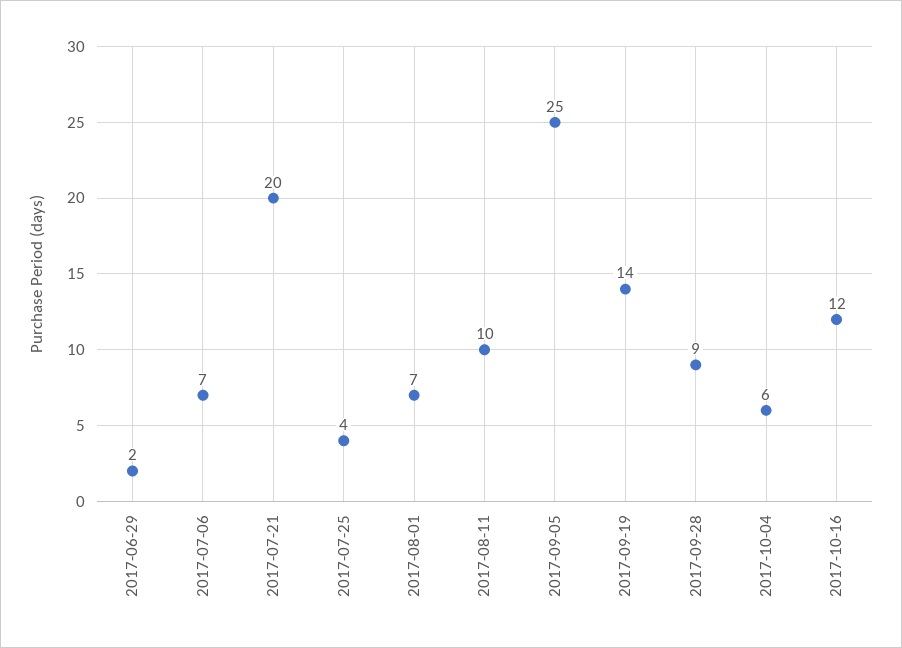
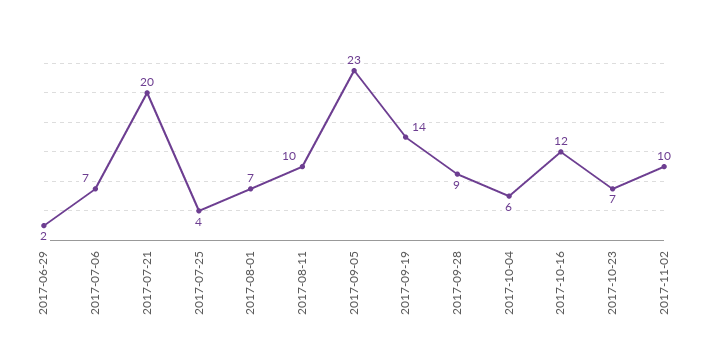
2017-09-05: 25 -> 23
2017-10-23: none -> 7
2017-11-02: none -> 10

